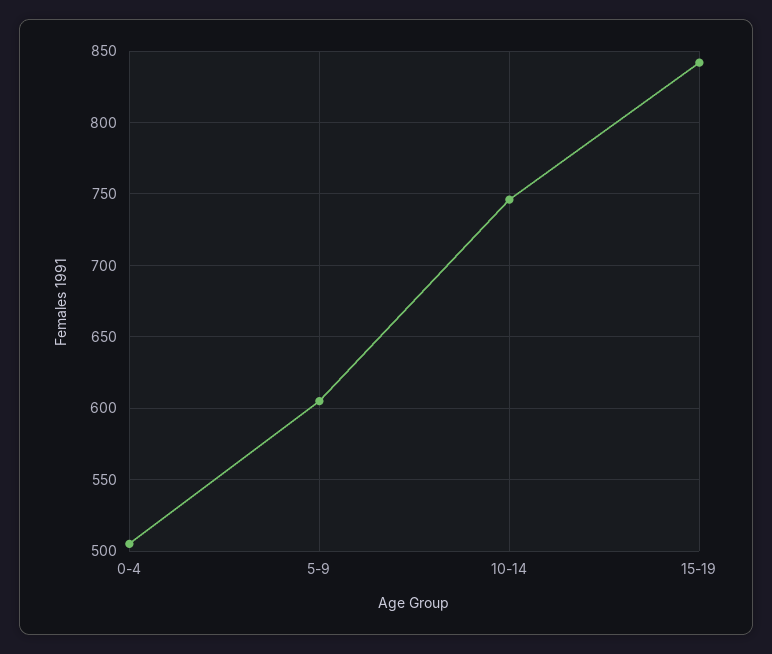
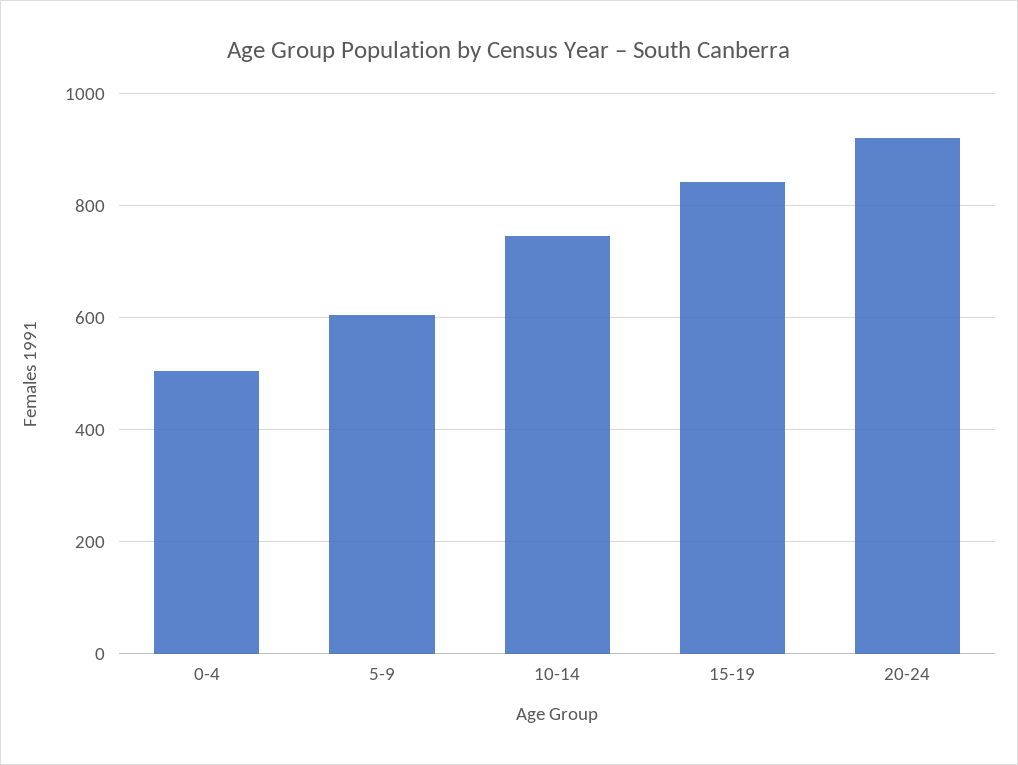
20-24: none -> 920

